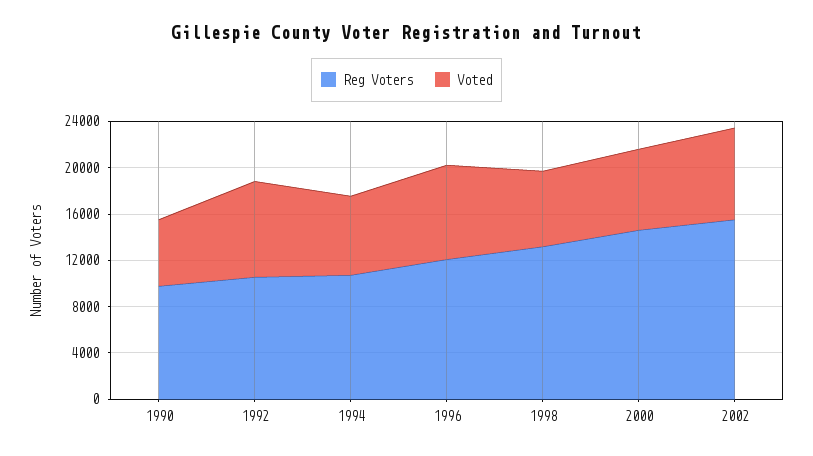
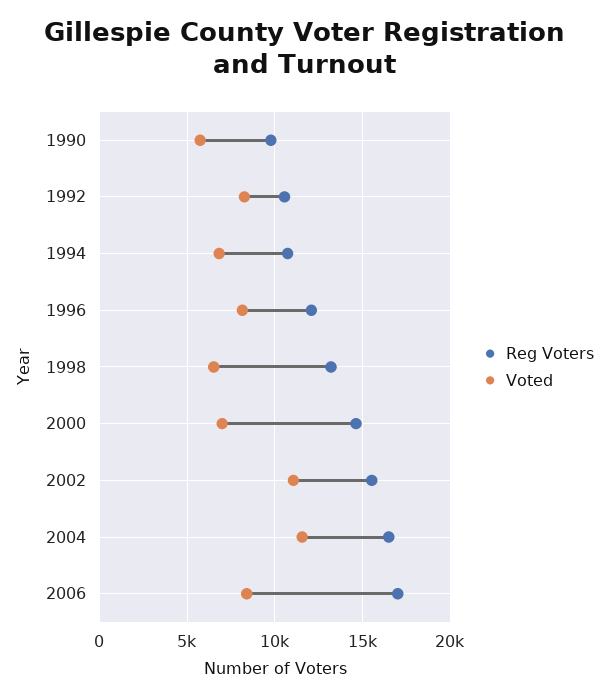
Voted, 2002: 8000 -> 11000
Reg Voters, 2004: none -> 16500
Voted, 2004: none -> 11500
Reg Voters, 2006: none -> 17000
Voted, 2006: none -> 8500

